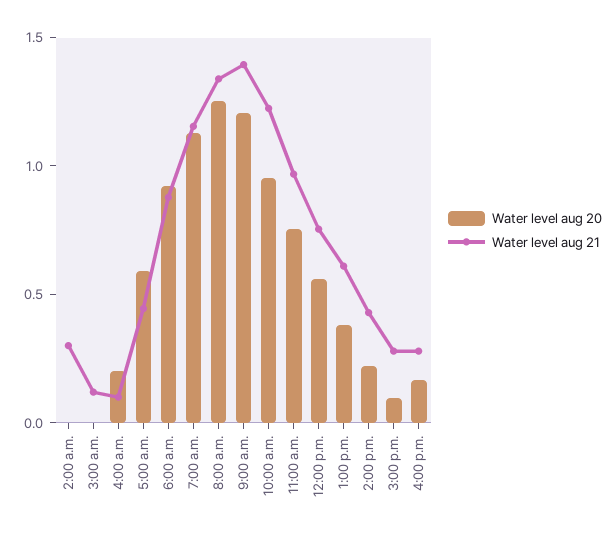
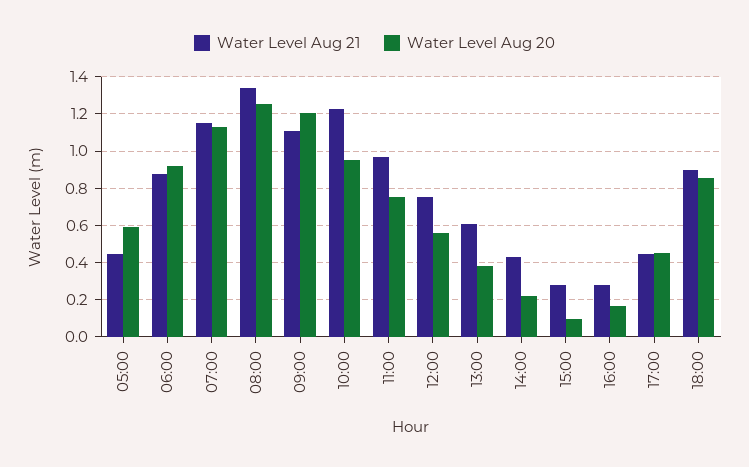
Water level aug 20, 2:00 a.m.: 0 -> none
Water level aug 21, 2:00 a.m.: 0.3 -> none
Water level aug 20, 3:00 a.m.: 0 -> none
Water level aug 21, 3:00 a.m.: 0.1 -> none
Water level aug 20, 4:00 a.m.: 0.2 -> none
Water level aug 21, 4:00 a.m.: 0.1 -> none
Water level aug 21, 9:00 a.m.: 1.4 -> 1.1
Water level aug 21, 17:00: none -> 0.45
Water level aug 20, 17:00: none -> 0.45
Water level aug 21, 18:00: none -> 0.9
Water level aug 20, 18:00: none -> 0.85

